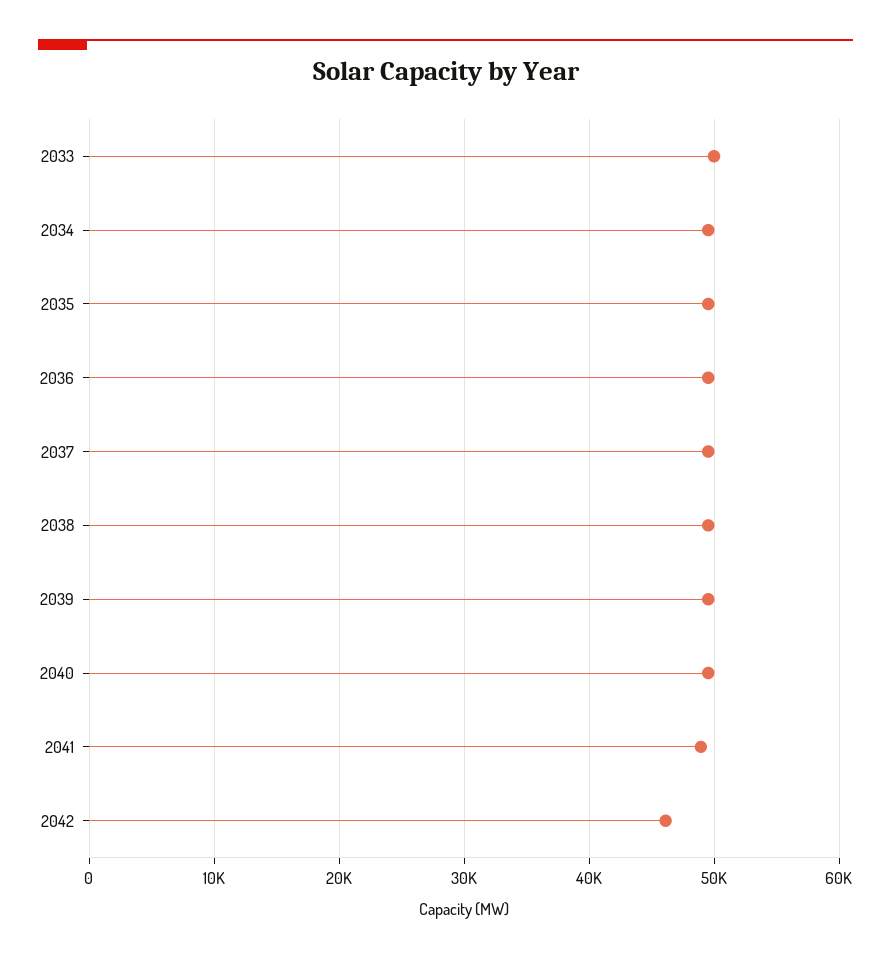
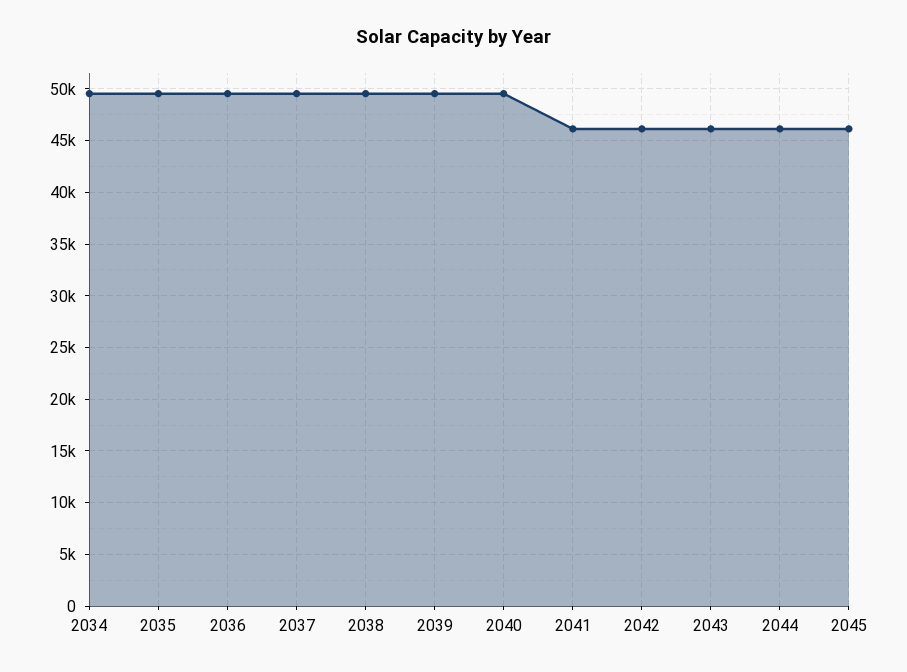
2033: 50000 -> none
2041: 49000 -> 46000
2043: none -> 46000
2044: none -> 46000
2045: none -> 46000

